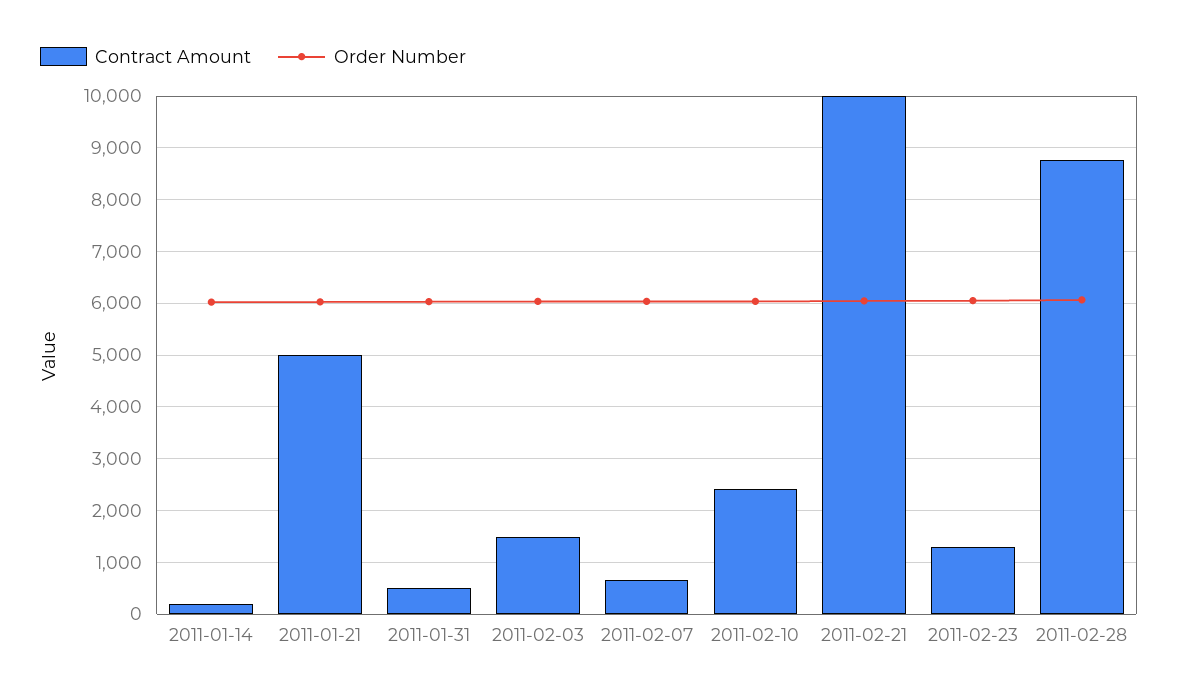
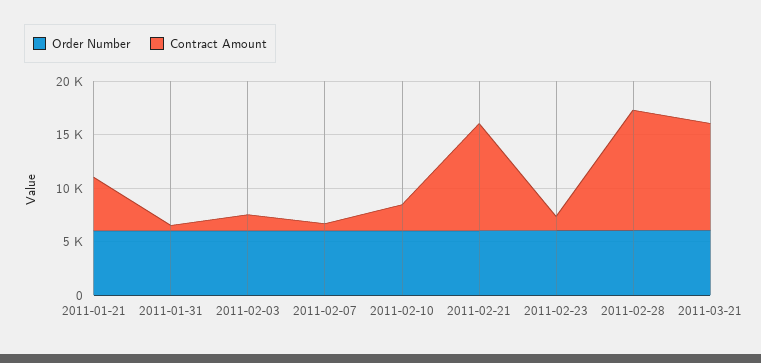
Contract Amount, 2011-01-14: 200 -> none
Order Number, 2011-01-14: 6000 -> none
Contract Amount, 2011-02-28: 8800 -> 11000
Order Number, 2011-03-21: none -> 6000
Contract Amount, 2011-03-21: none -> 10000

